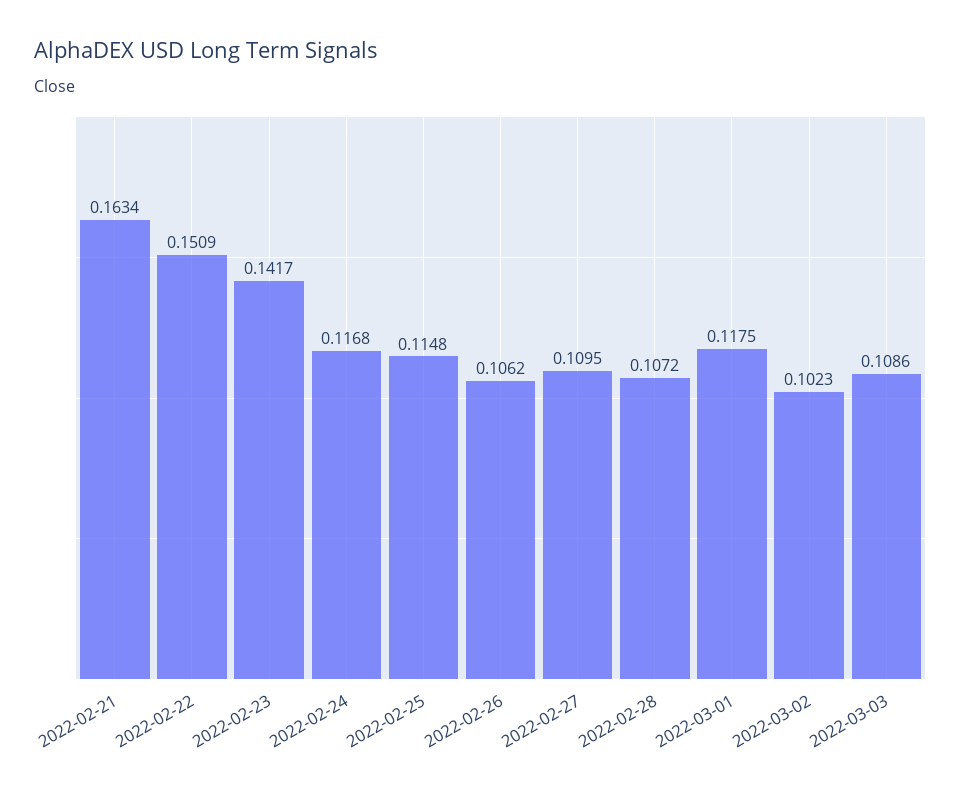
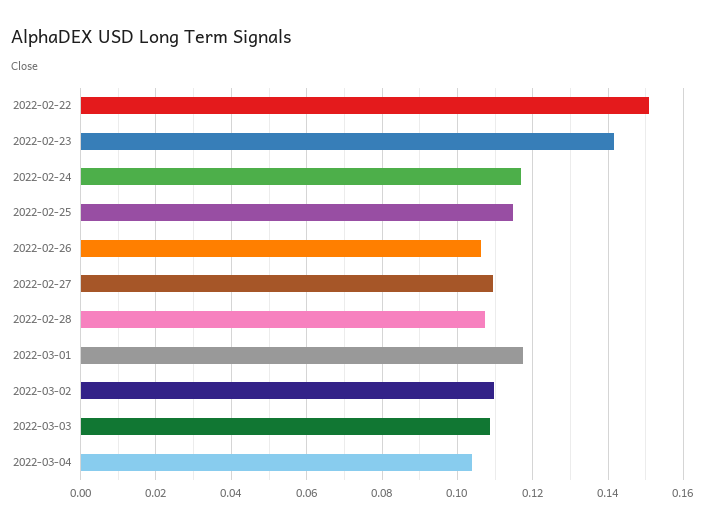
2022-02-21: 0.1634 -> none
2022-03-02: 0.1023 -> 0.11
2022-03-04: none -> 0.104

